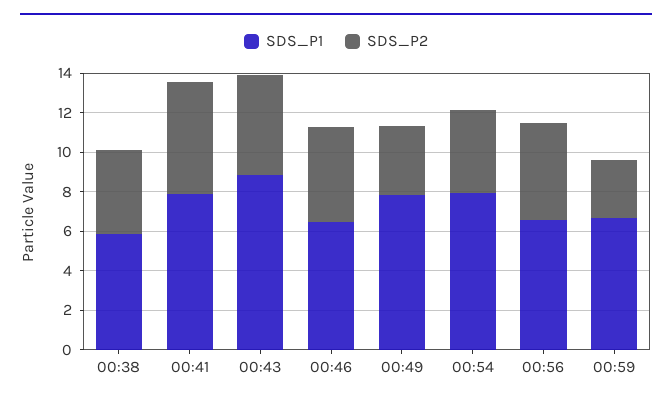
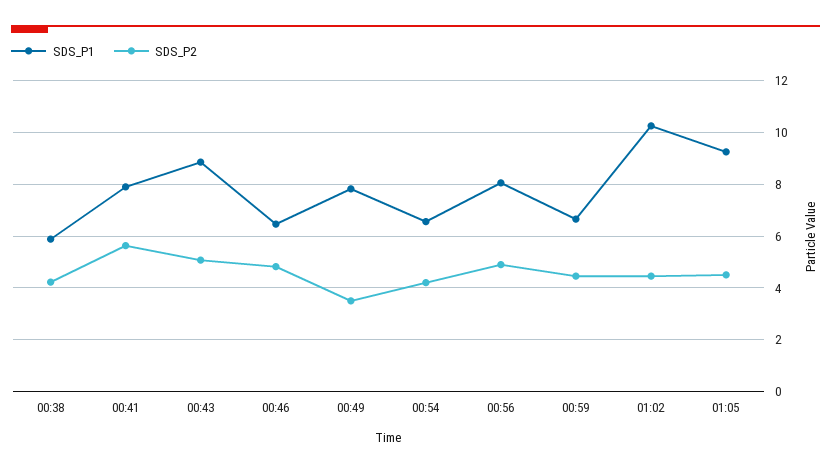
SDS_P1, 00:54: 8 -> 6.5
SDS_P1, 00:56: 6.5 -> 8
SDS_P2, 00:59: 3 -> 4.5
SDS_P1, 01:02: none -> 10.25
SDS_P2, 01:02: none -> 4.5
SDS_P1, 01:05: none -> 9.25
SDS_P2, 01:05: none -> 4.5

